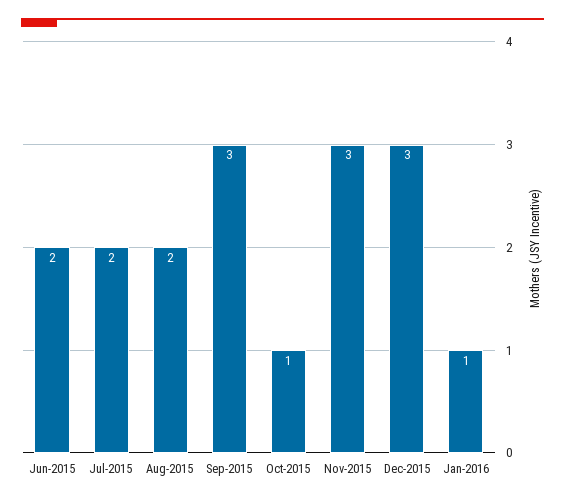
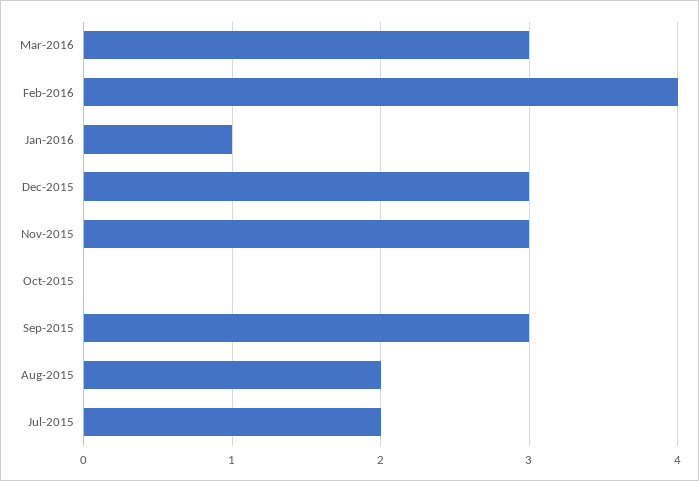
Jun-2015: 2 -> none
Oct-2015: 1 -> 0
Mar-2016: none -> 3
Feb-2016: none -> 4

